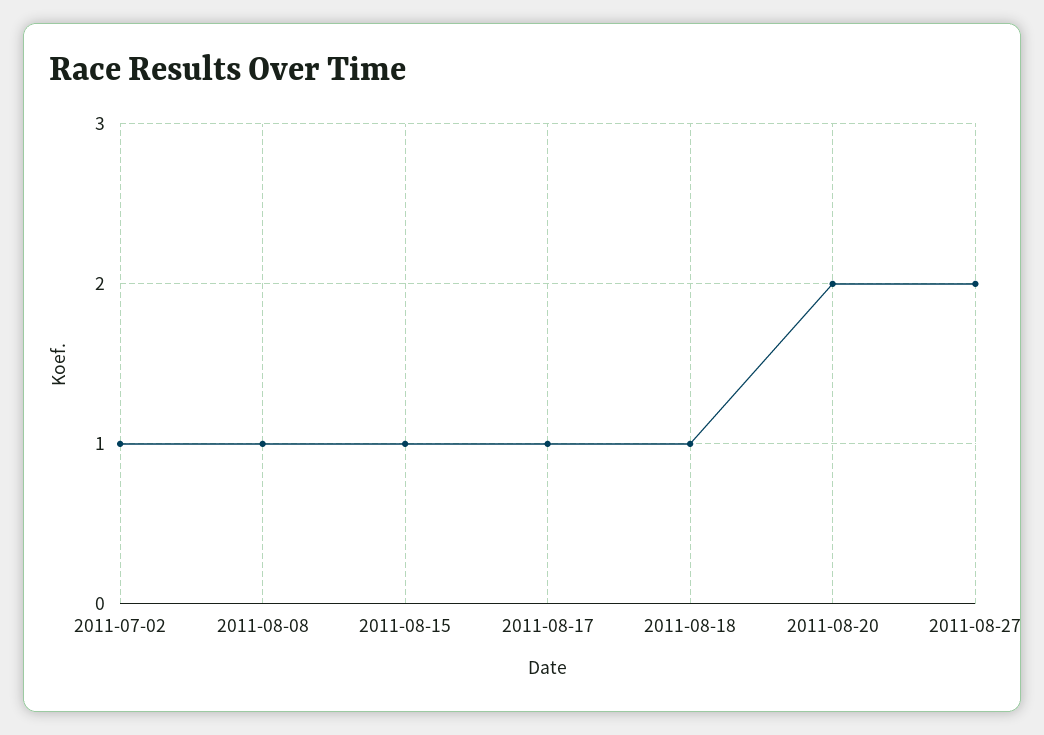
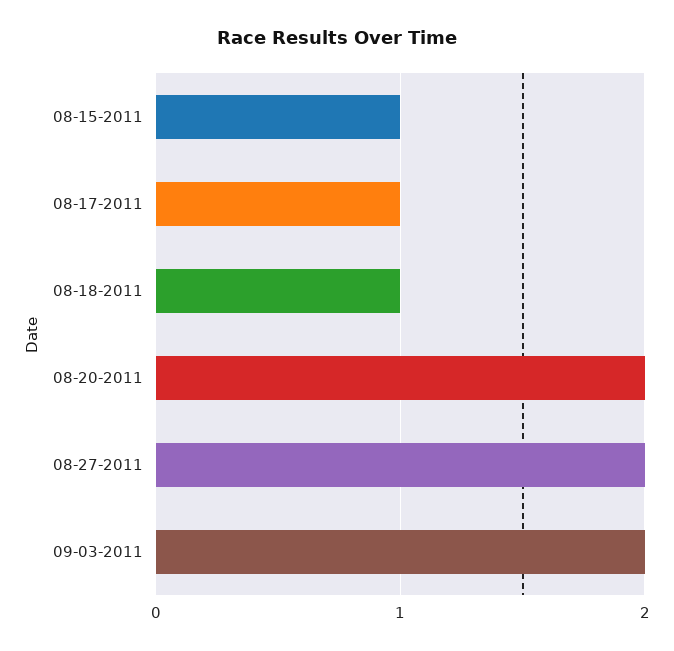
2011-07-02: 1 -> none
2011-08-08: 1 -> none
09-03-2011: none -> 2

